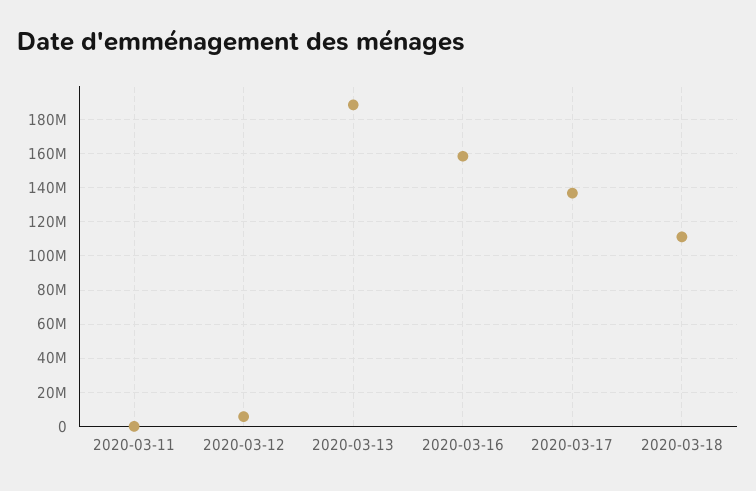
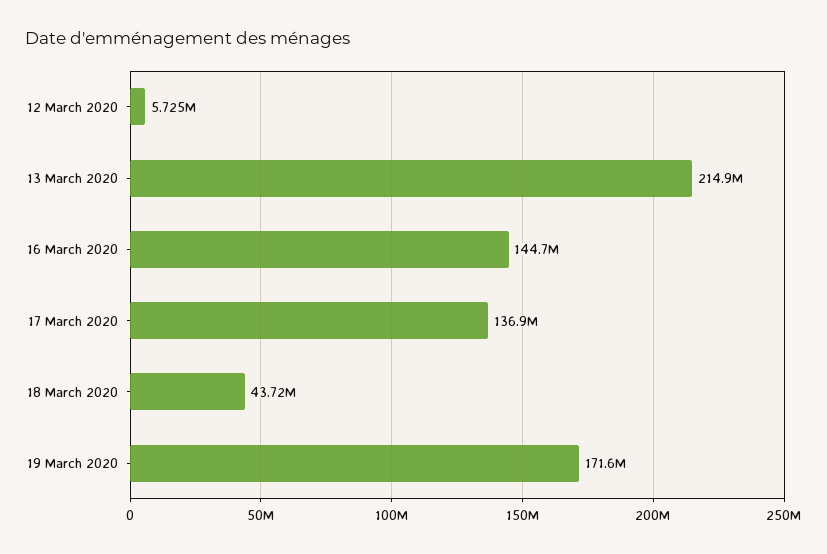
2020-03-11: 0 -> none
2020-03-13: 190000000 -> 214900000
2020-03-16: 160000000 -> 144700000
2020-03-18: 110000000 -> 43720000
19 March 2020: none -> 171600000

